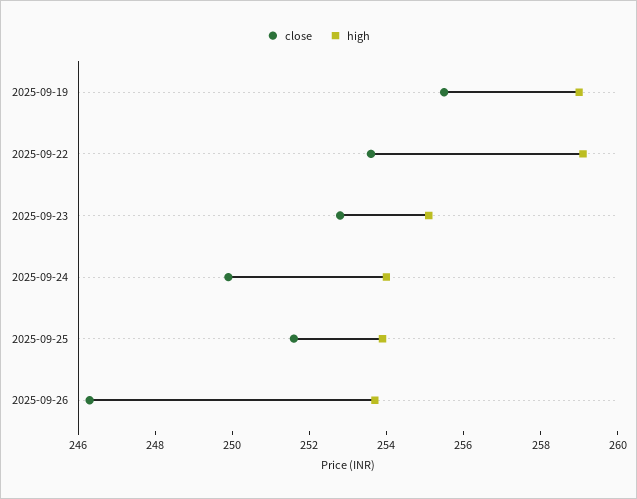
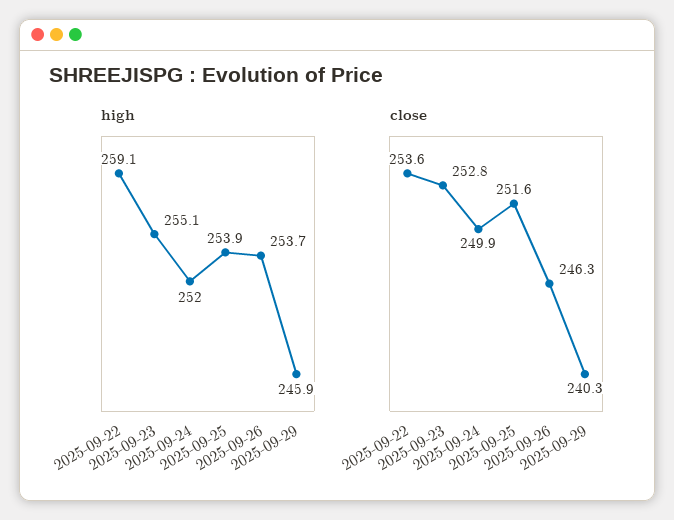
close, 2025-09-19: 255.5 -> none
high, 2025-09-19: 259 -> none
high, 2025-09-24: 254 -> 252
high, 2025-09-29: none -> 245.9
close, 2025-09-29: none -> 240.3

